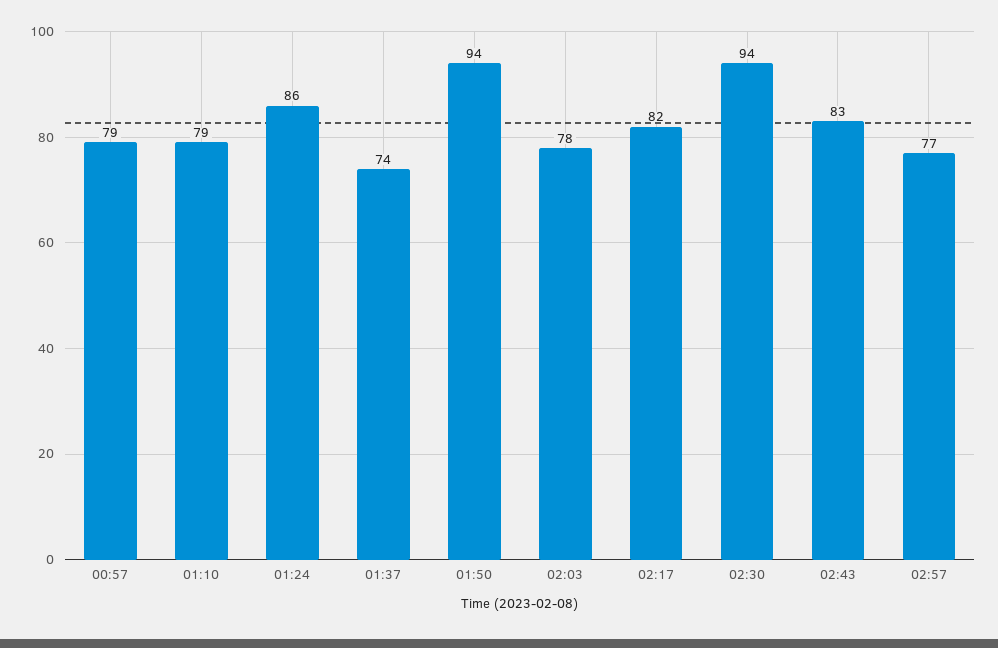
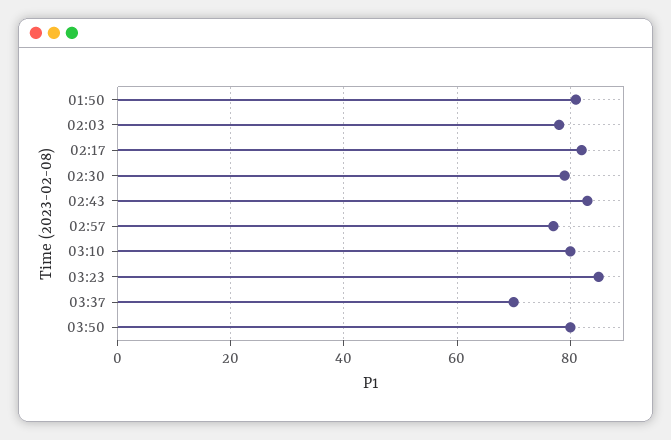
00:57: 79 -> none
01:10: 79 -> none
01:24: 86 -> none
01:37: 74 -> none
01:50: 94 -> 80
02:30: 94 -> 80
03:10: none -> 80
03:23: none -> 85
03:37: none -> 70
03:50: none -> 80

